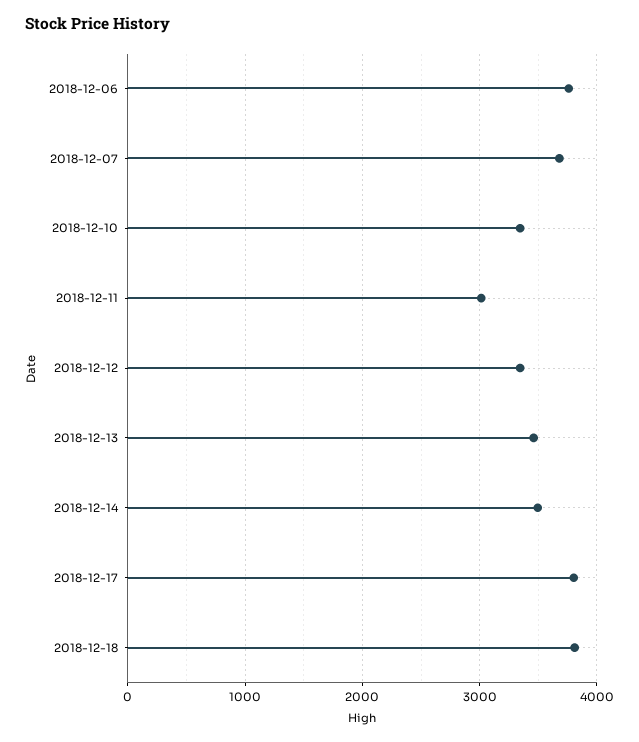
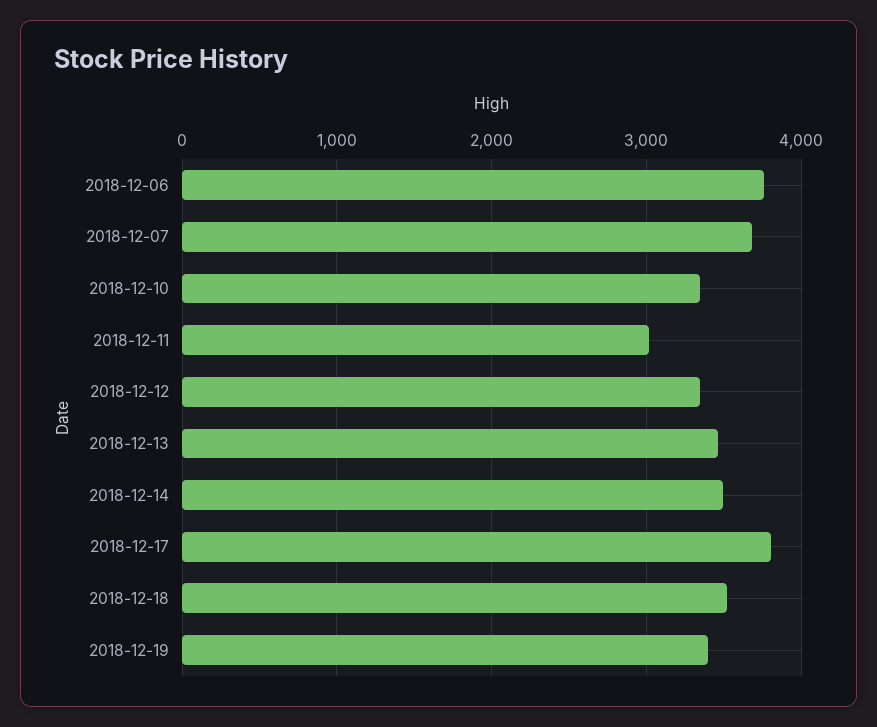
2018-12-18: 3800 -> 3500
2018-12-19: none -> 3400

